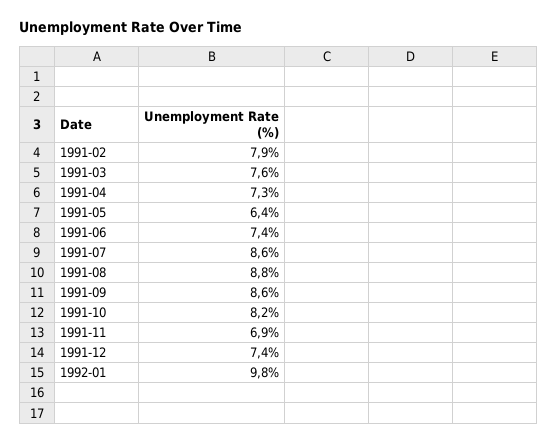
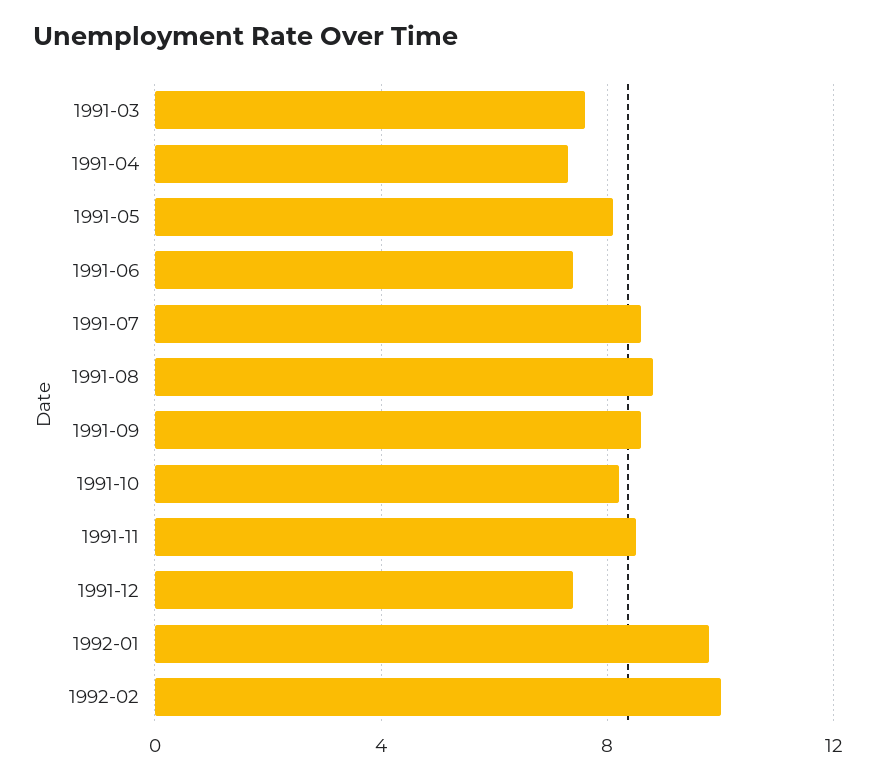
1991-02: 7.9 -> none
1991-05: 6.4 -> 8
1991-11: 6.9 -> 8.5
1992-02: none -> 10

